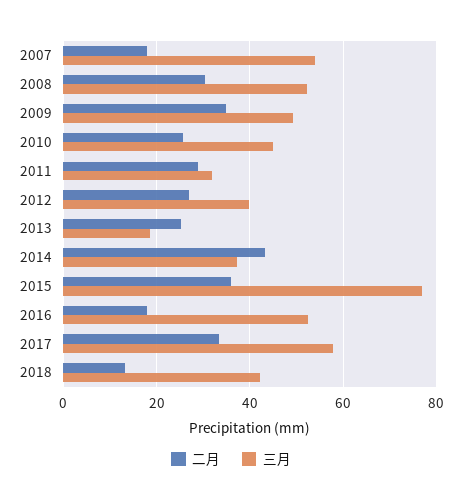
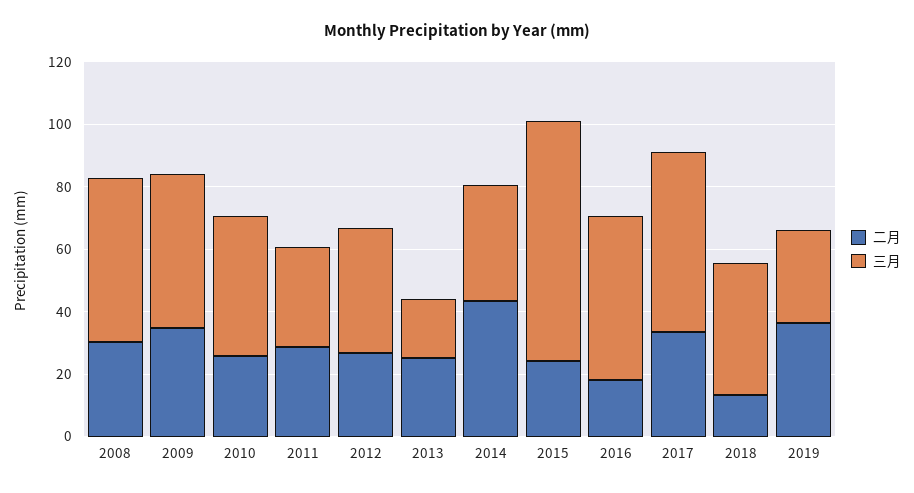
二月, 2007: 18 -> none
三月, 2007: 54 -> none
二月, 2015: 36 -> 25
二月, 2019: none -> 35
三月, 2019: none -> 30

